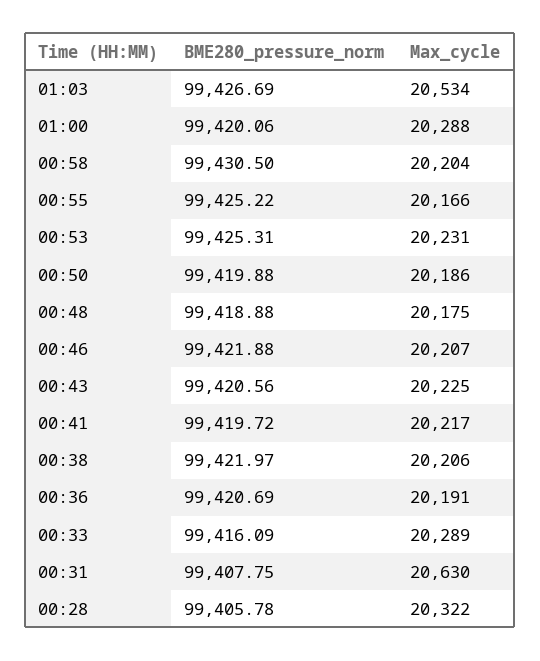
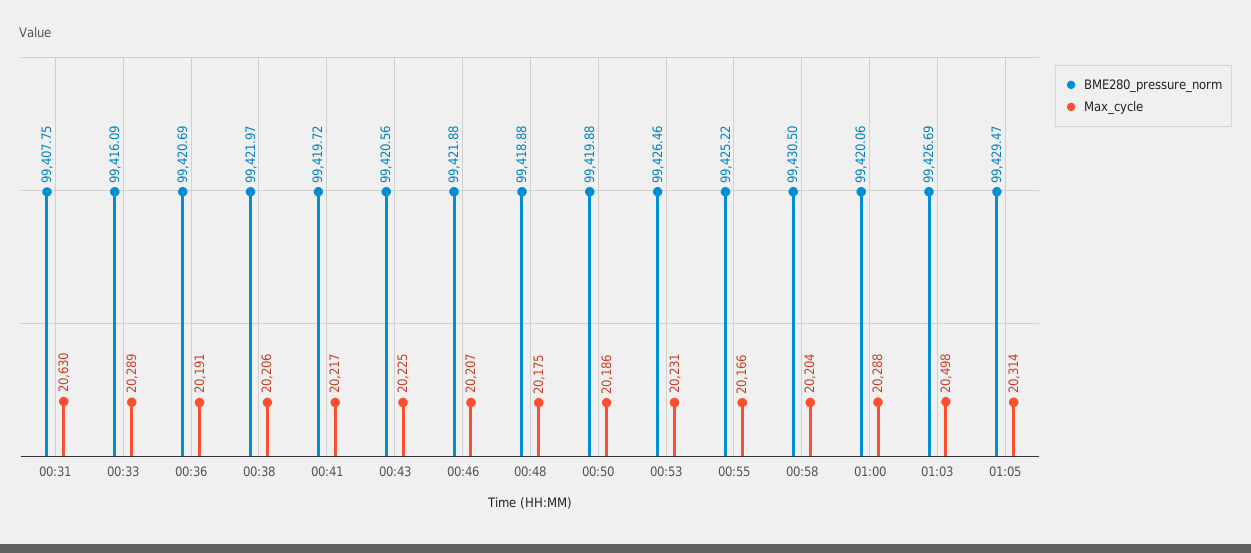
Max_cycle, 01:03: 20534 -> 20498
BME280_pressure_norm, 00:53: 99425.31 -> 99426.46
BME280_pressure_norm, 00:28: 99405.78 -> none
Max_cycle, 00:28: 20322 -> none
BME280_pressure_norm, 01:05: none -> 99429.47
Max_cycle, 01:05: none -> 20314

